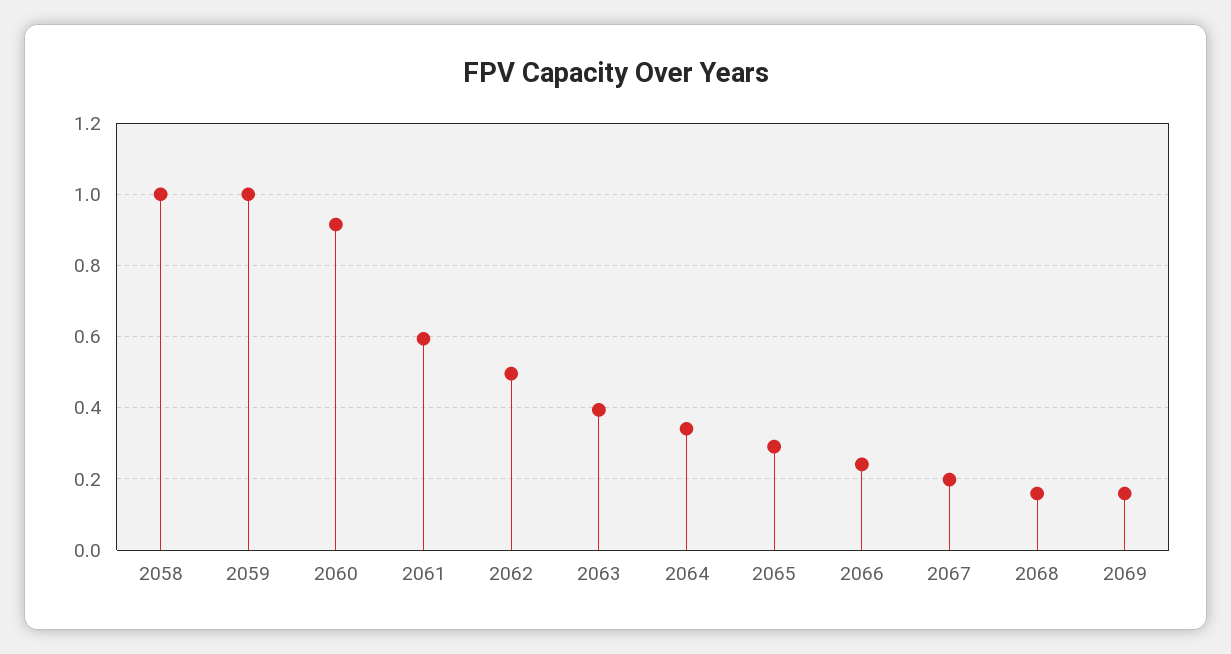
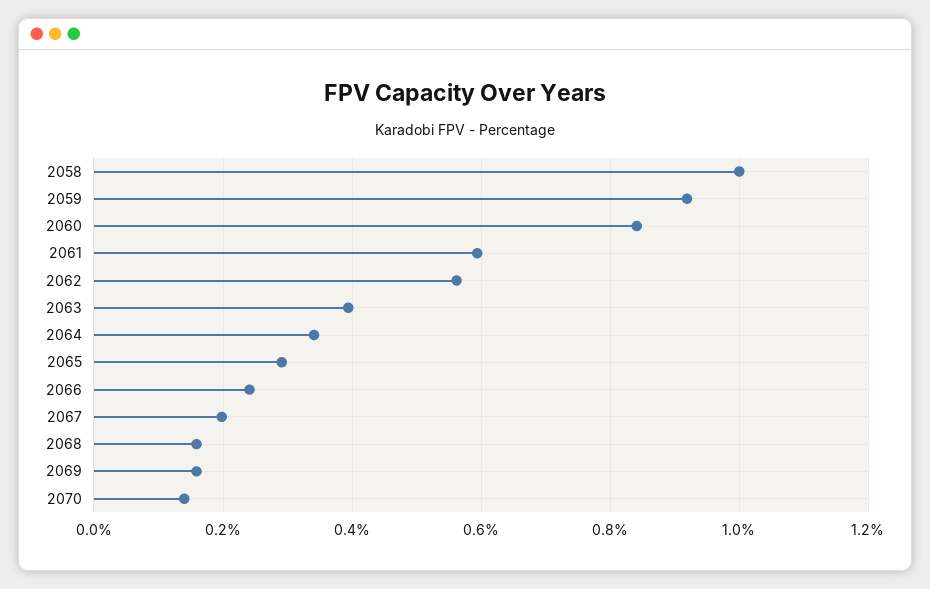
2059: 1 -> 0.92
2060: 0.92 -> 0.84
2062: 0.5 -> 0.56
2070: none -> 0.14

